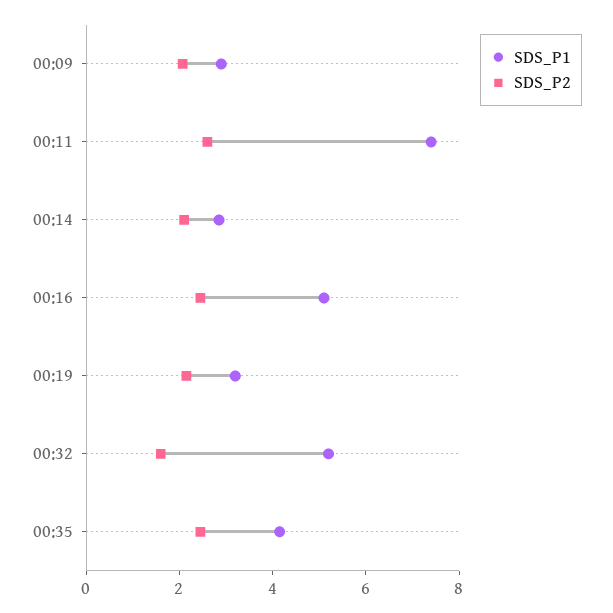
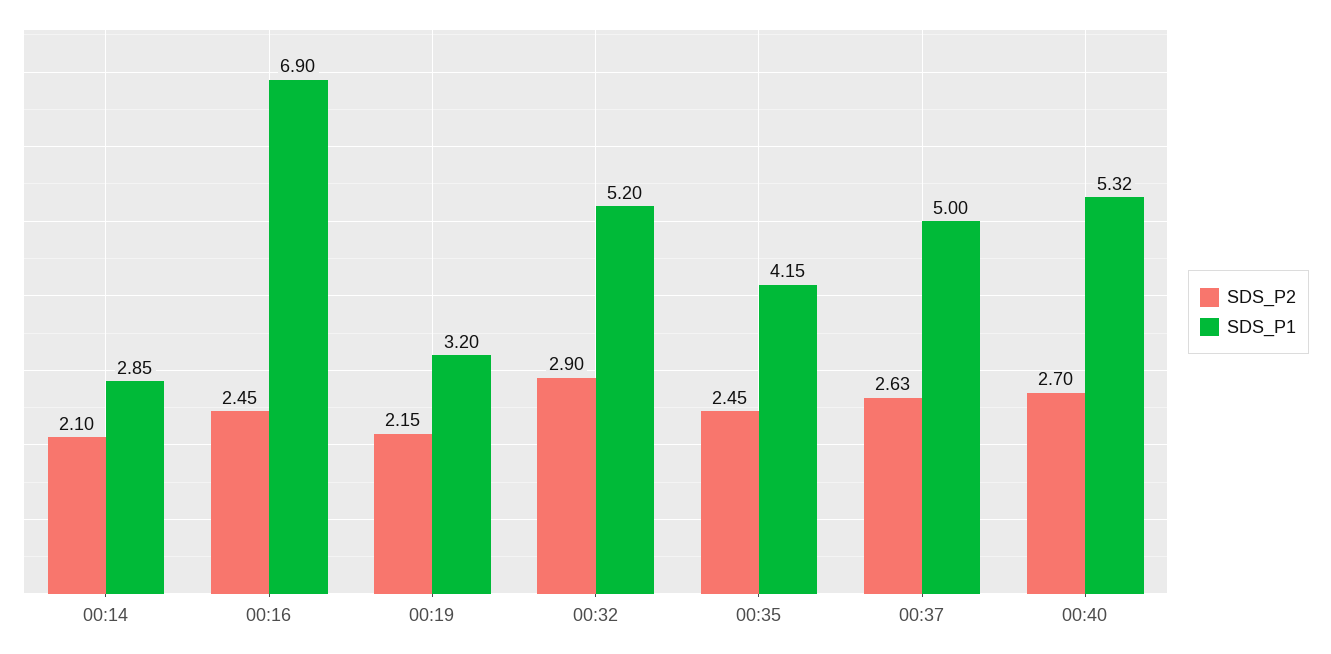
SDS_P1, 00:09: 3 -> none
SDS_P2, 00:09: 2 -> none
SDS_P1, 00:11: 7.5 -> none
SDS_P2, 00:11: 2.5 -> none
SDS_P1, 00:16: 5 -> 6.9
SDS_P2, 00:32: 1.5 -> 2.9
SDS_P2, 00:37: none -> 2.63
SDS_P1, 00:37: none -> 5
SDS_P2, 00:40: none -> 2.7
SDS_P1, 00:40: none -> 5.32

